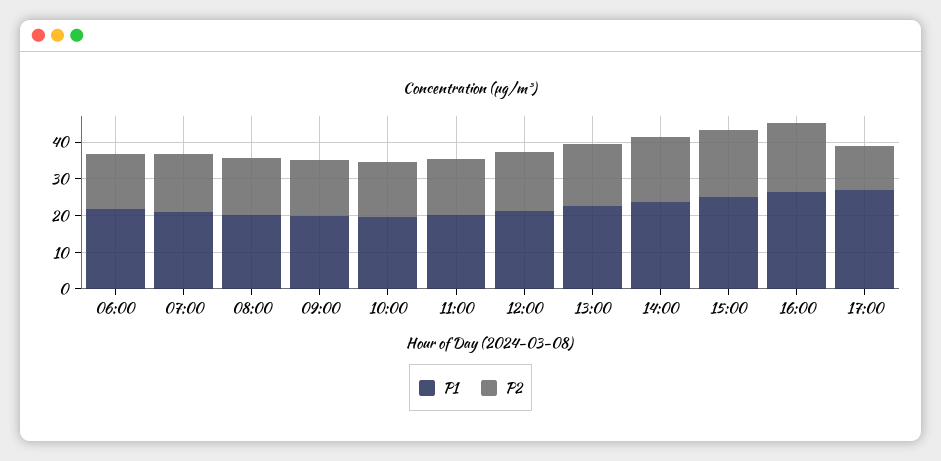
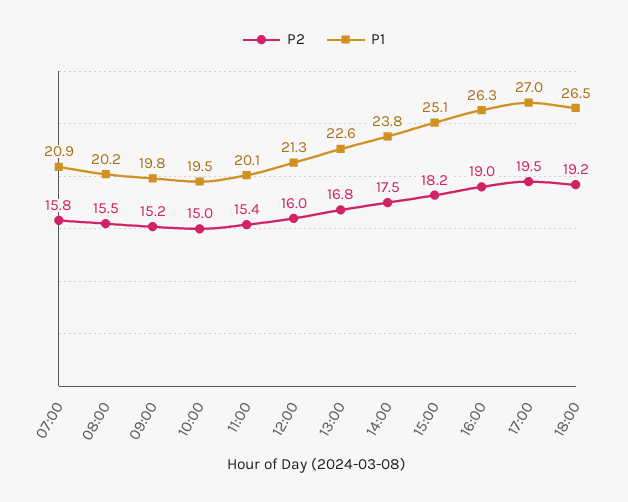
P1, 06:00: 22.5 -> none
P2, 06:00: 15 -> none
P2, 17:00: 12.5 -> 19.5
P2, 18:00: none -> 19.2
P1, 18:00: none -> 26.5

